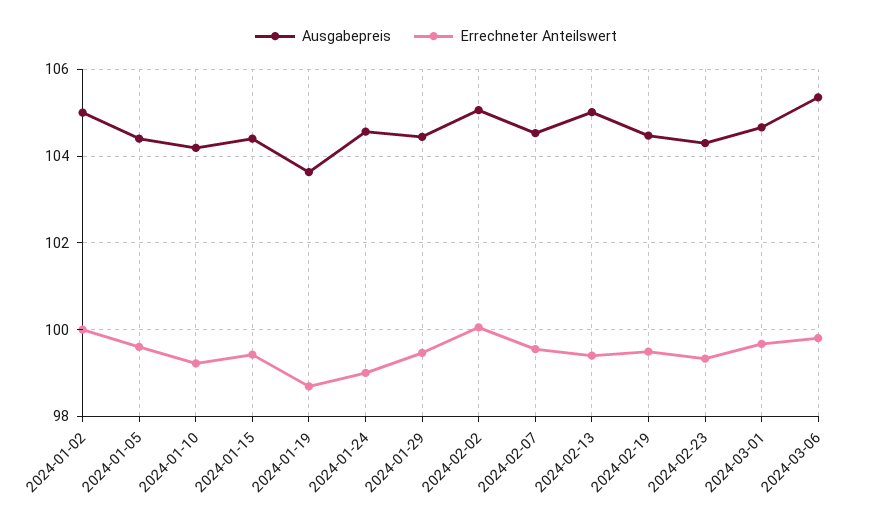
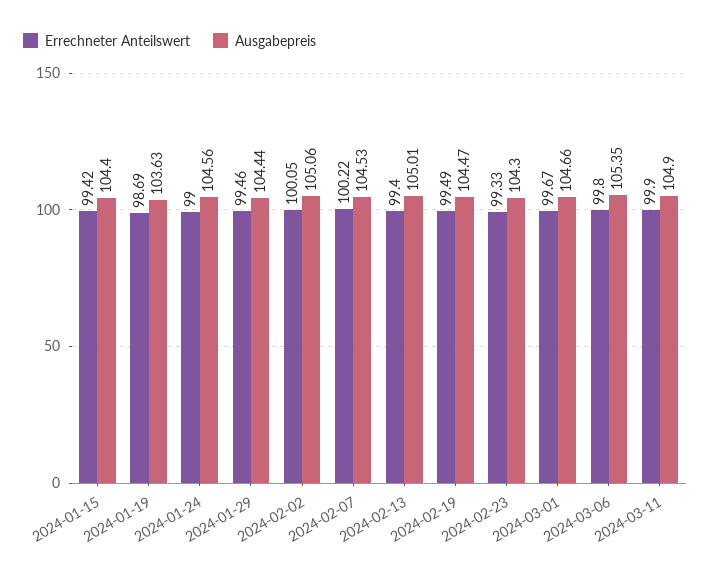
Ausgabepreis, 2024-01-02: 105 -> none
Errechneter Anteilswert, 2024-01-02: 100 -> none
Ausgabepreis, 2024-01-05: 104.4 -> none
Errechneter Anteilswert, 2024-01-05: 99.6 -> none
Ausgabepreis, 2024-01-10: 104.2 -> none
Errechneter Anteilswert, 2024-01-10: 99.2 -> none
Errechneter Anteilswert, 2024-02-07: 99.6 -> 100.22
Errechneter Anteilswert, 2024-03-11: none -> 99.9
Ausgabepreis, 2024-03-11: none -> 104.9

